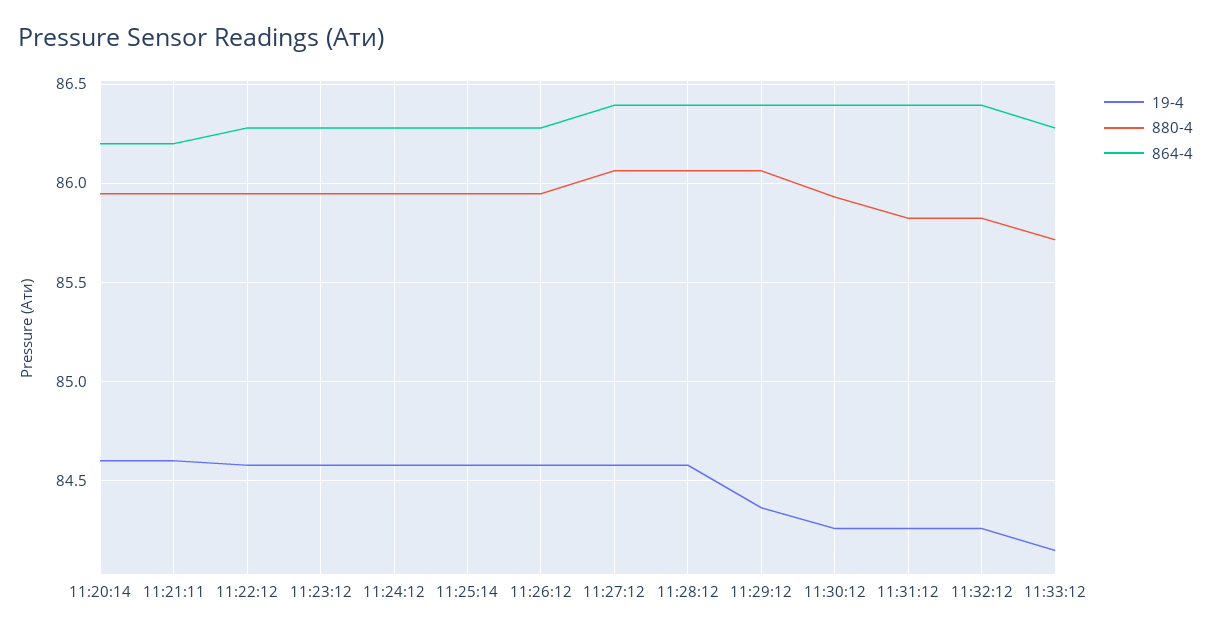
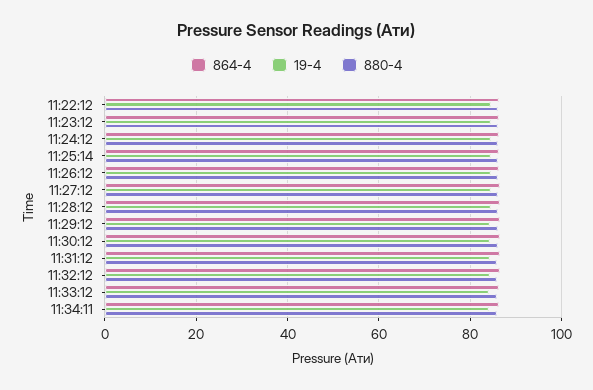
19-4, 11:20:14: 84.6 -> none
880-4, 11:20:14: 85.95 -> none
864-4, 11:20:14: 86.2 -> none
19-4, 11:21:11: 84.6 -> none
880-4, 11:21:11: 85.95 -> none
864-4, 11:21:11: 86.2 -> none
864-4, 11:34:11: none -> 86
19-4, 11:34:11: none -> 84
880-4, 11:34:11: none -> 86

